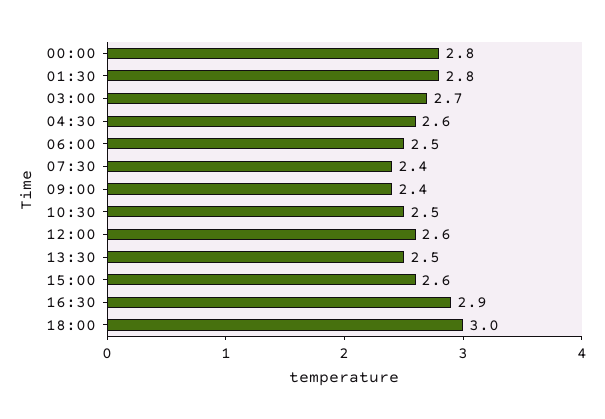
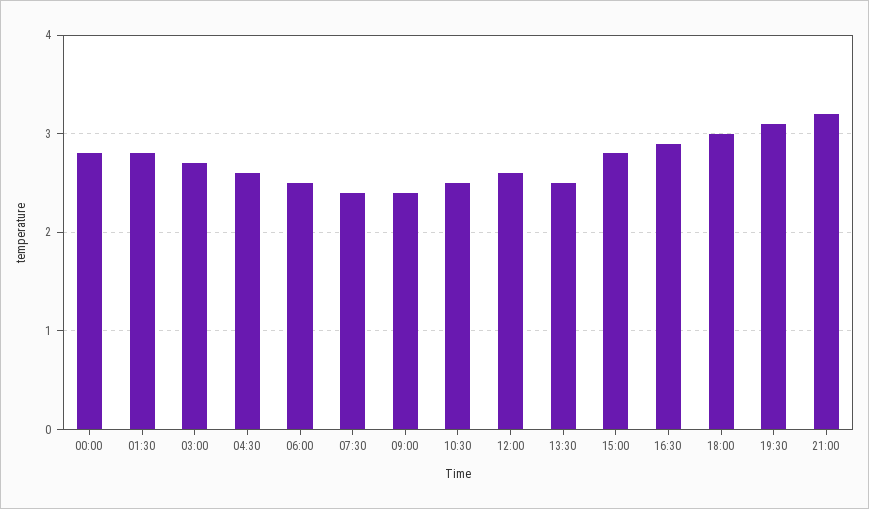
15:00: 2.6 -> 2.8
19:30: none -> 3.1
21:00: none -> 3.2

